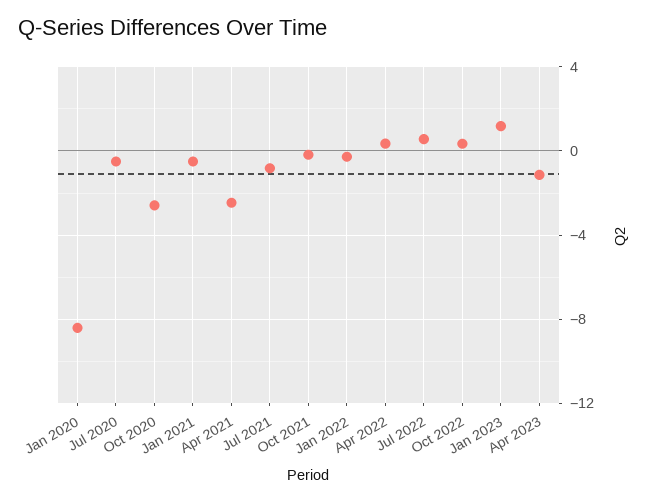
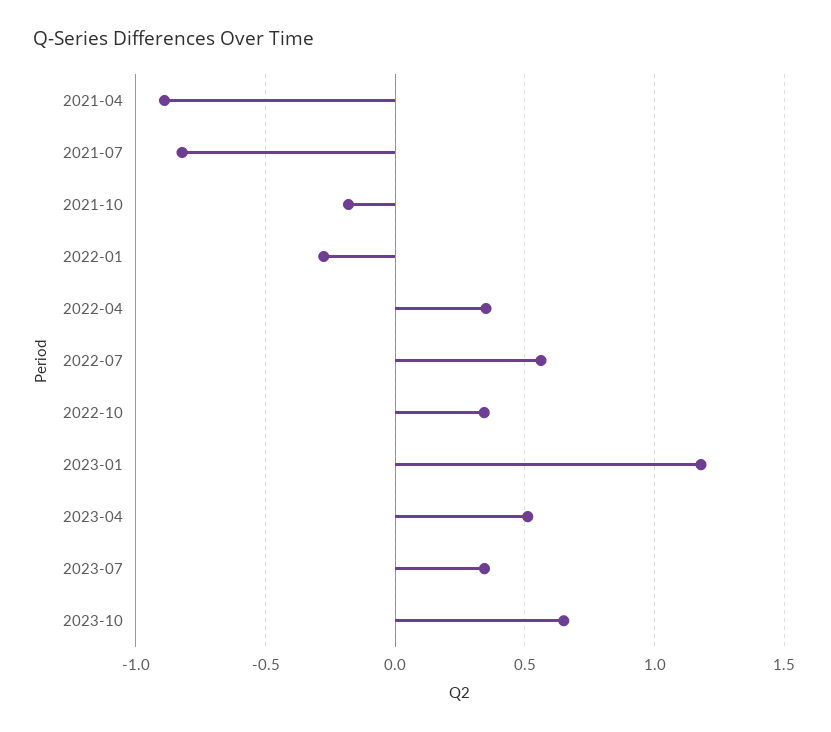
Jan 2020: -8.5 -> none
Jul 2020: -0.5 -> none
Oct 2020: -2.5 -> none
Jan 2021: -0.5 -> none
Apr 2021: -2.5 -> -0.9
Apr 2023: -1 -> 0.5
2023-07: none -> 0.35
2023-10: none -> 0.65

